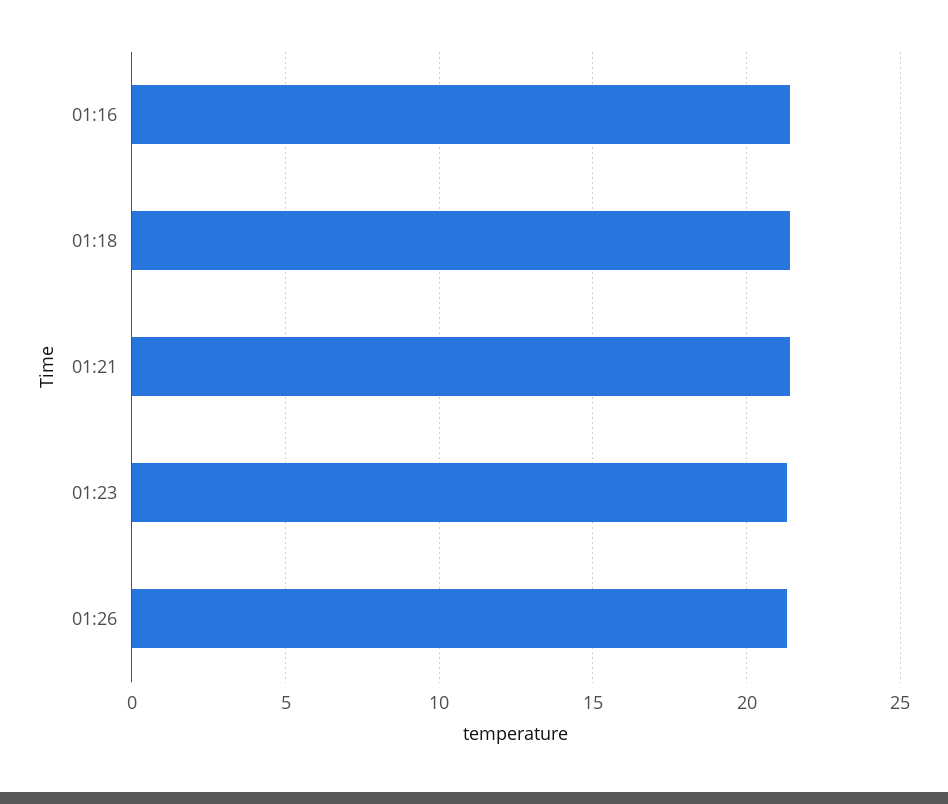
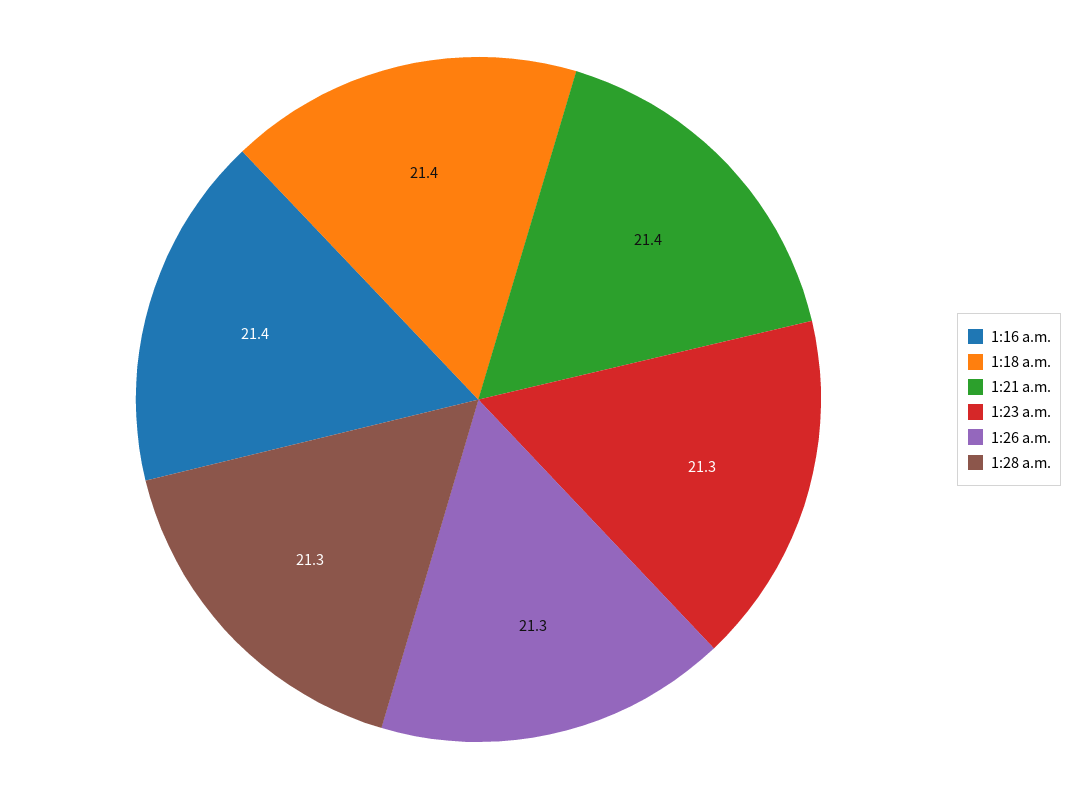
1:28 a.m.: none -> 21.3

